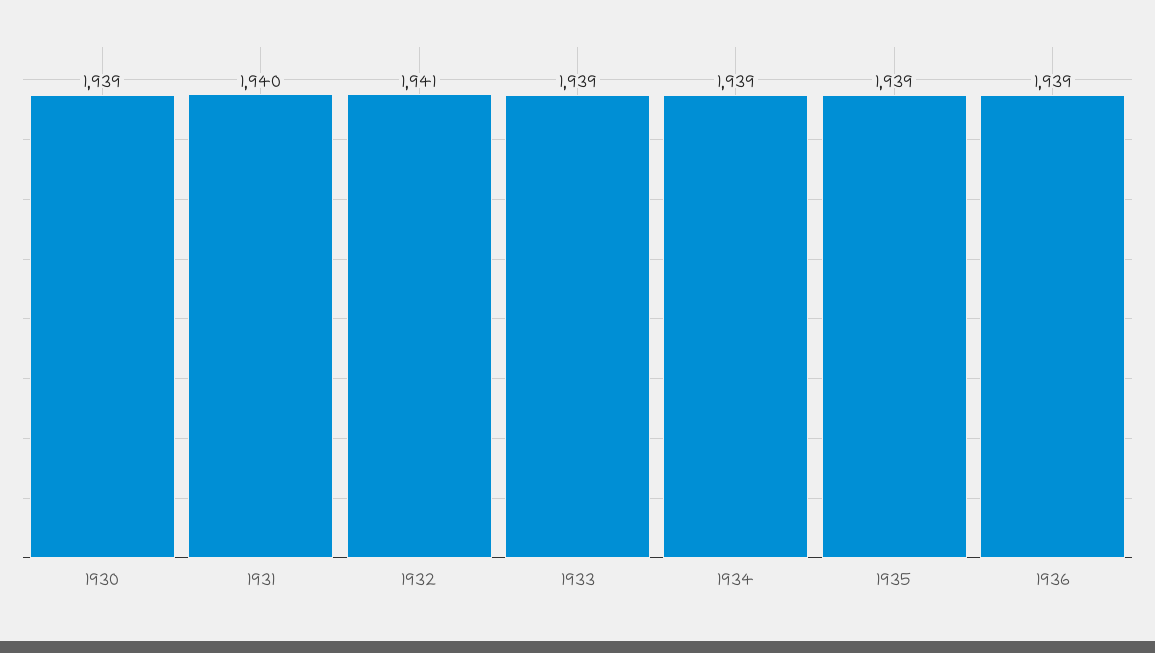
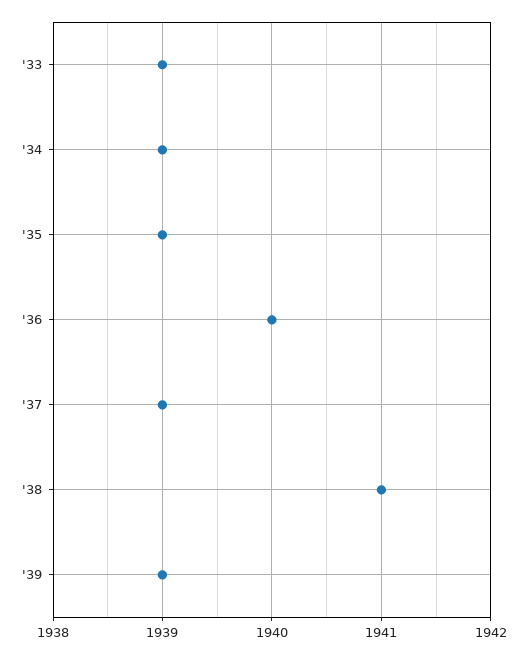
1930: 1939 -> none
1931: 1940 -> none
1932: 1941 -> none
1936: 1939 -> 1940
'37: none -> 1939
'38: none -> 1941
'39: none -> 1939

